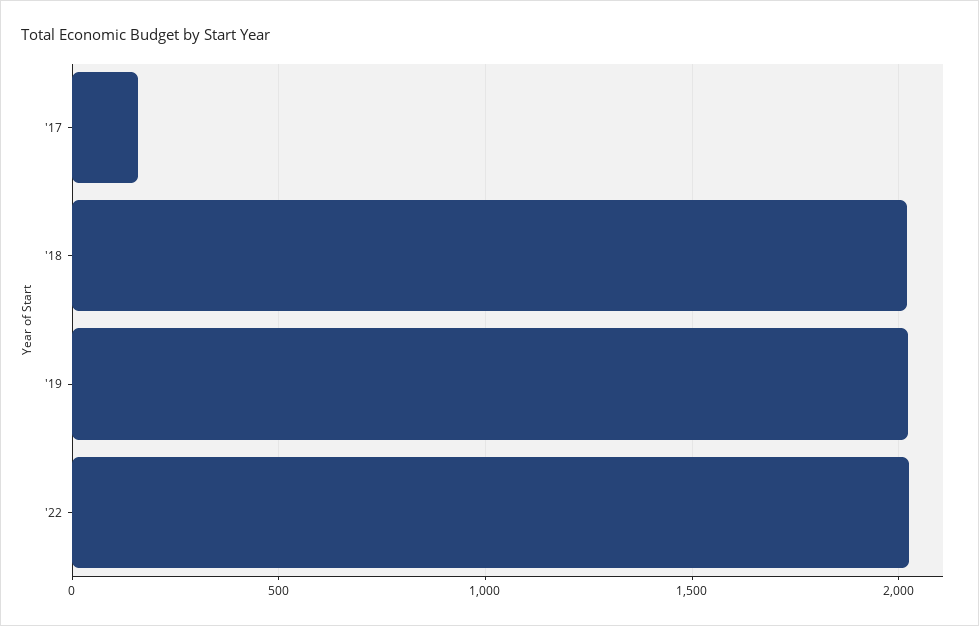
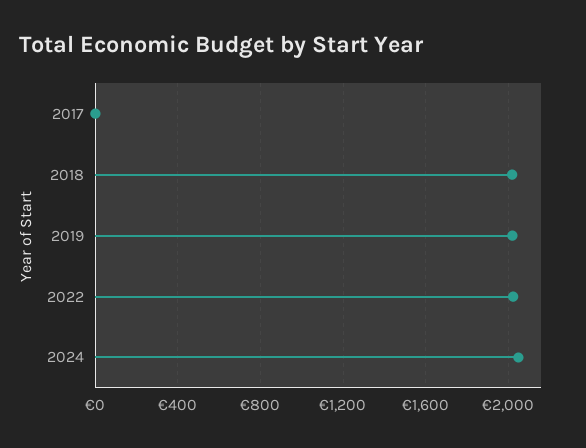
'17: 150 -> 0
2024: none -> 2050

